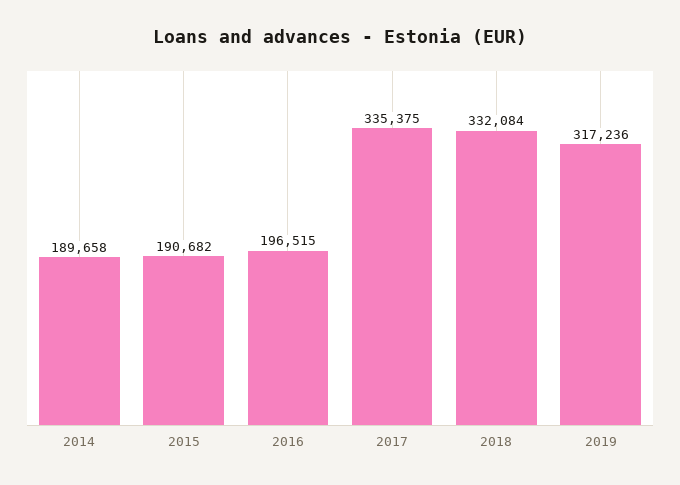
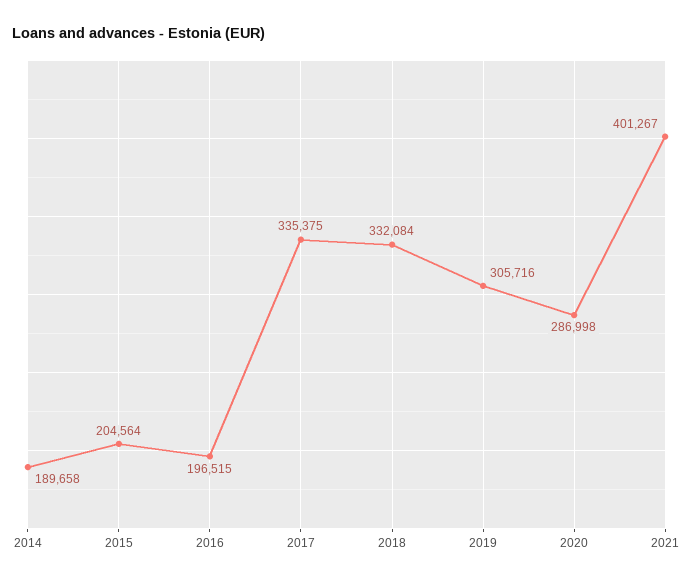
2015: 190682 -> 204564
2019: 317236 -> 305716
2020: none -> 286998
2021: none -> 401267

